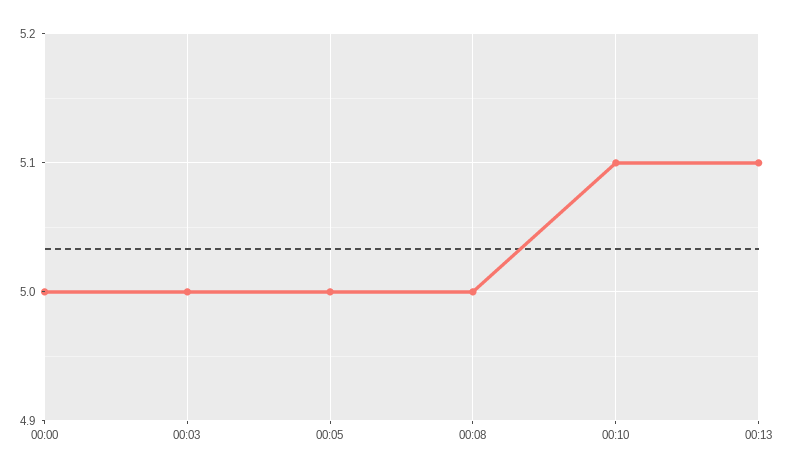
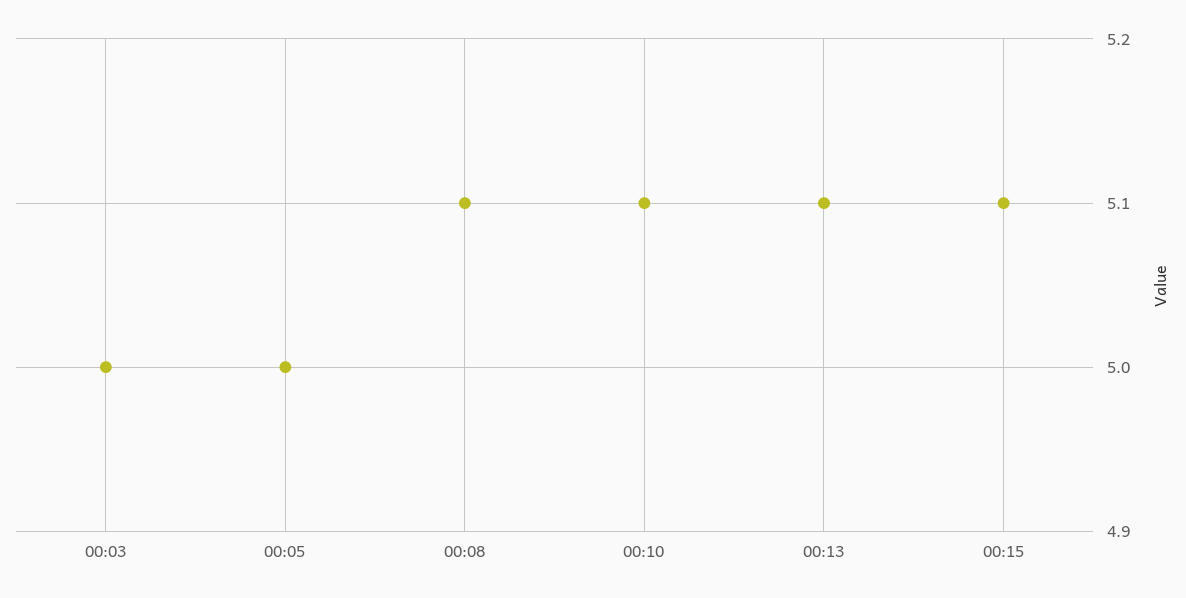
00:00: 5 -> none
00:08: 5 -> 5.1
00:15: none -> 5.1

